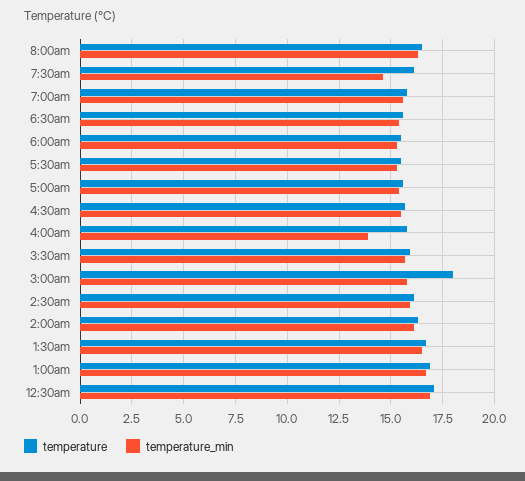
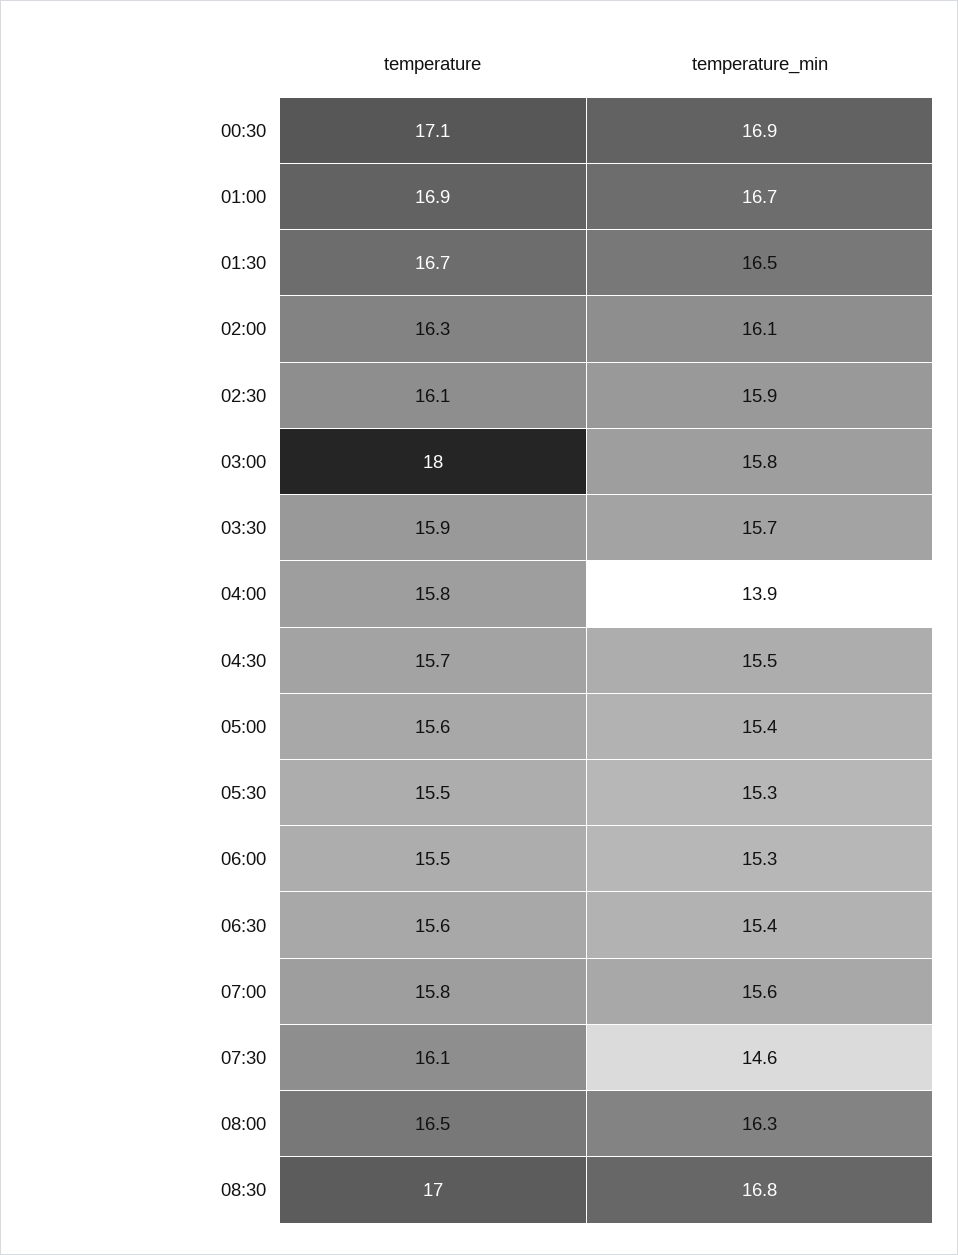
temperature, 08:30: none -> 17
temperature_min, 08:30: none -> 16.8

